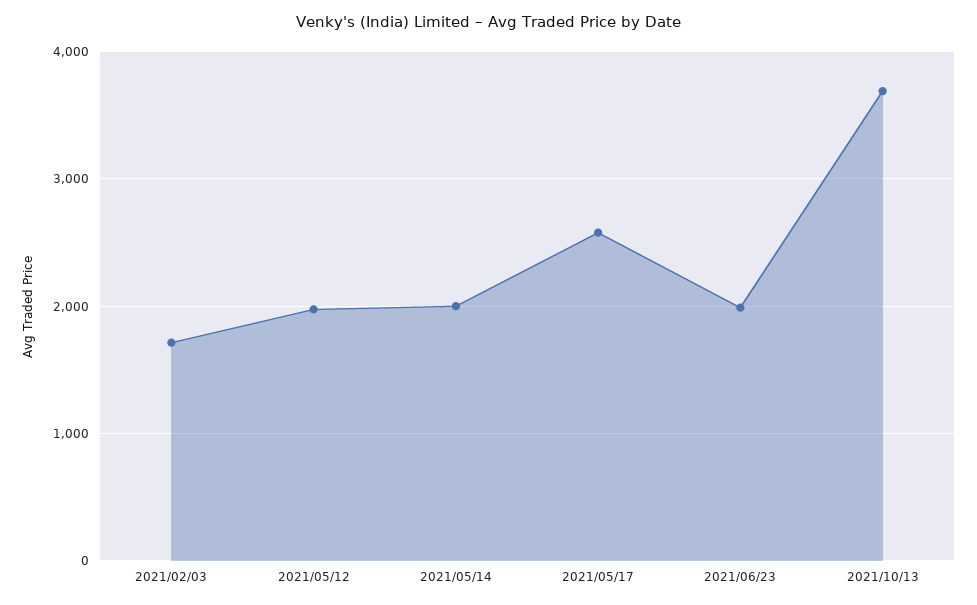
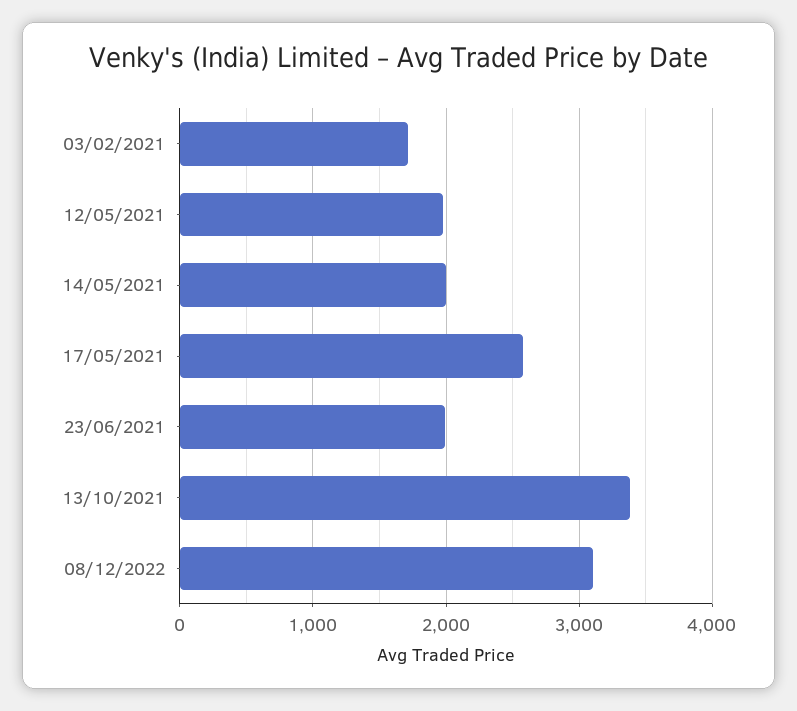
2021/10/13: 3700 -> 3400
08/12/2022: none -> 3100

